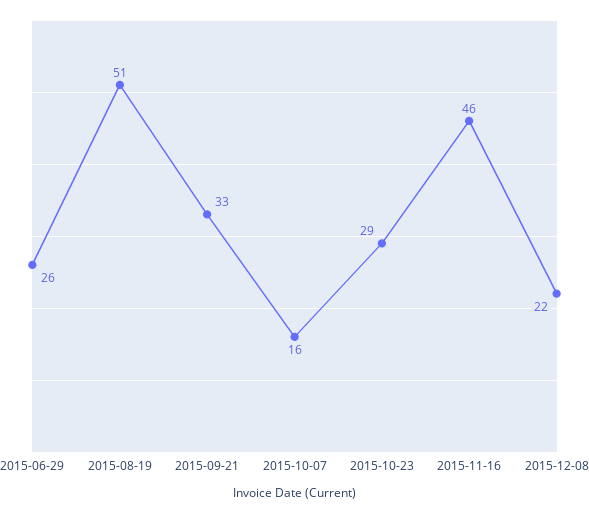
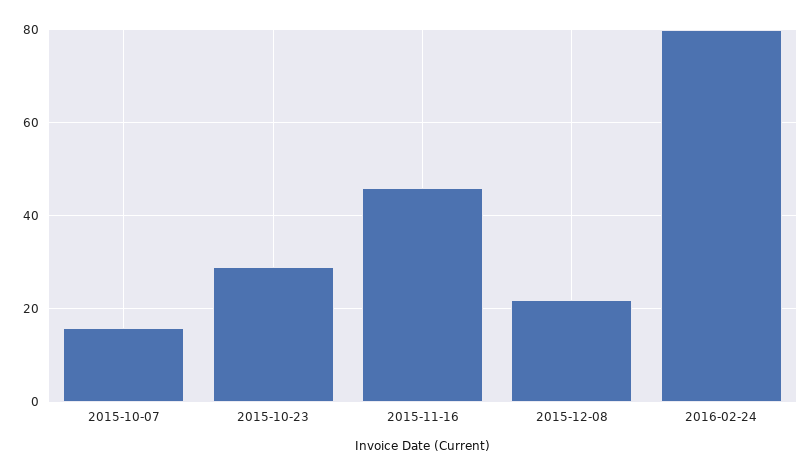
2015-06-29: 26 -> none
2015-08-19: 51 -> none
2015-09-21: 33 -> none
2016-02-24: none -> 80

